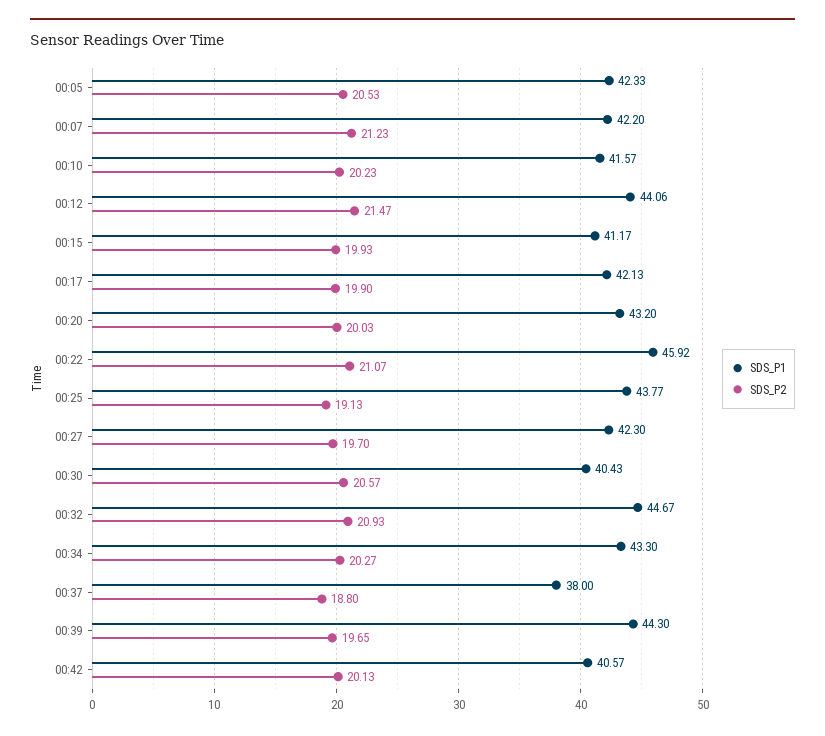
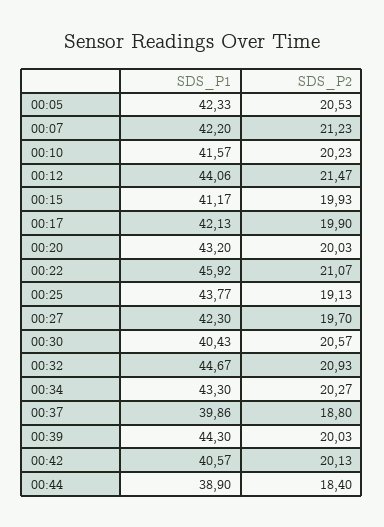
SDS_P1, 00:37: 38 -> 39.86
SDS_P2, 00:39: 19.65 -> 20.03
SDS_P1, 00:44: none -> 38.9
SDS_P2, 00:44: none -> 18.4

